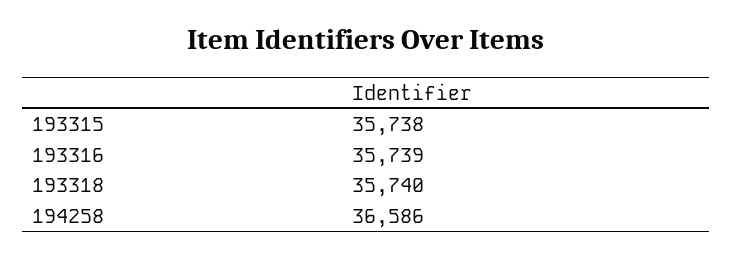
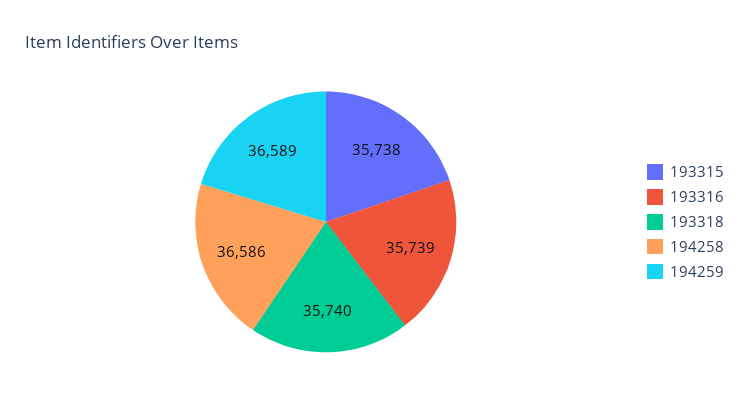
194259: none -> 36589

